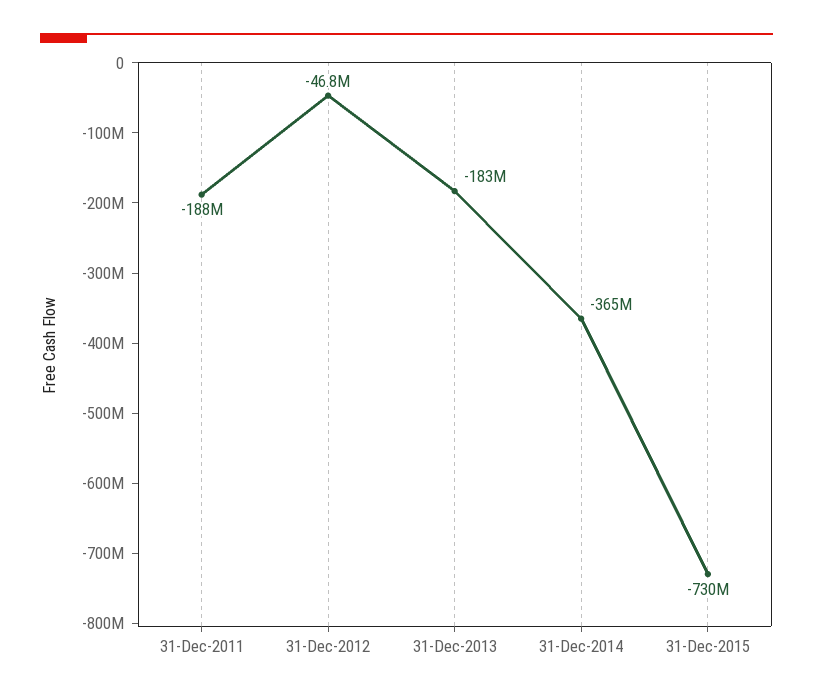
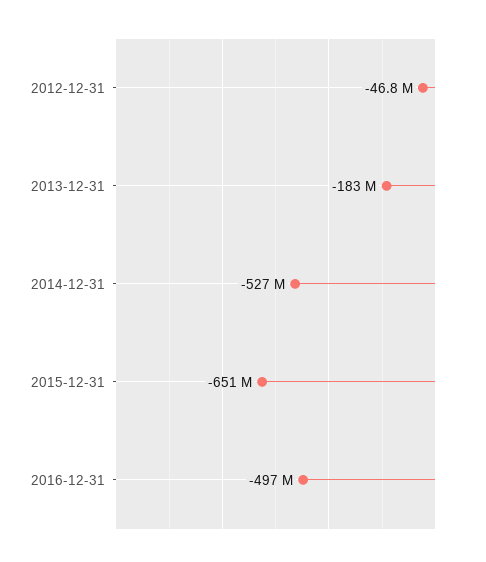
31-Dec-2011: -188000000 -> none
31-Dec-2014: -365000000 -> -527000000
31-Dec-2015: -730000000 -> -651000000
2016-12-31: none -> -497000000

